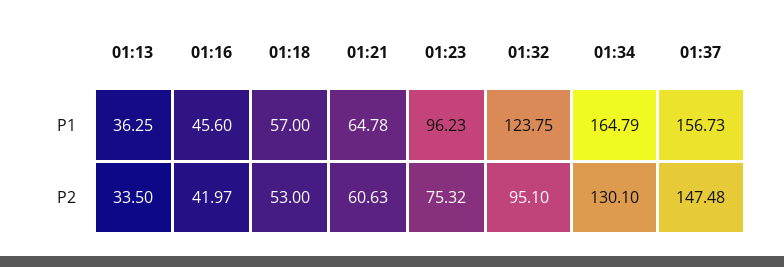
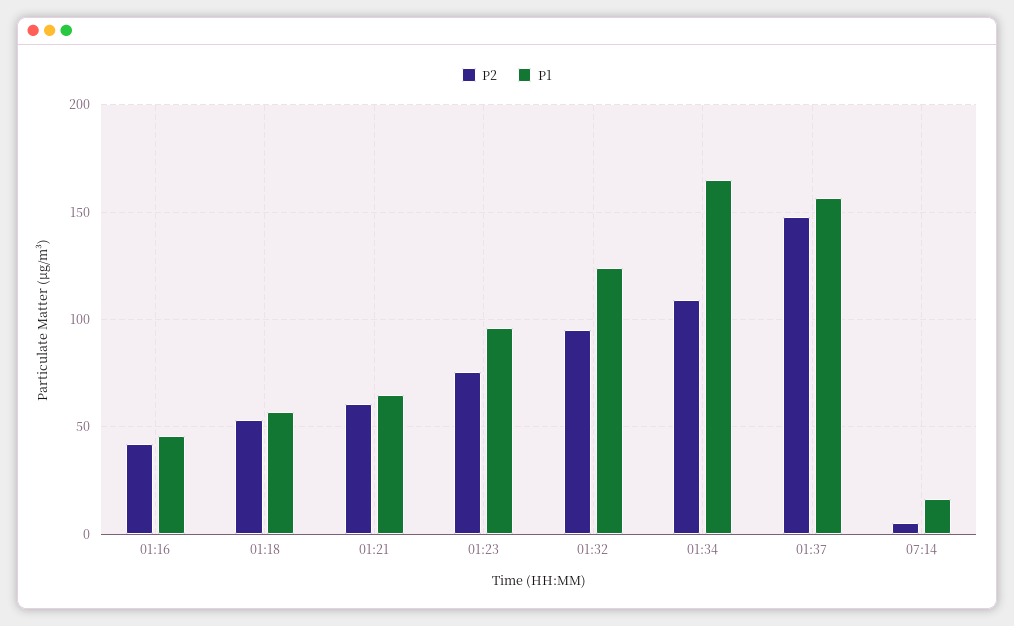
P1, 01:13: 36.25 -> none
P2, 01:13: 33.5 -> none
P2, 01:34: 130.1 -> 110
P2, 07:14: none -> 5
P1, 07:14: none -> 15

